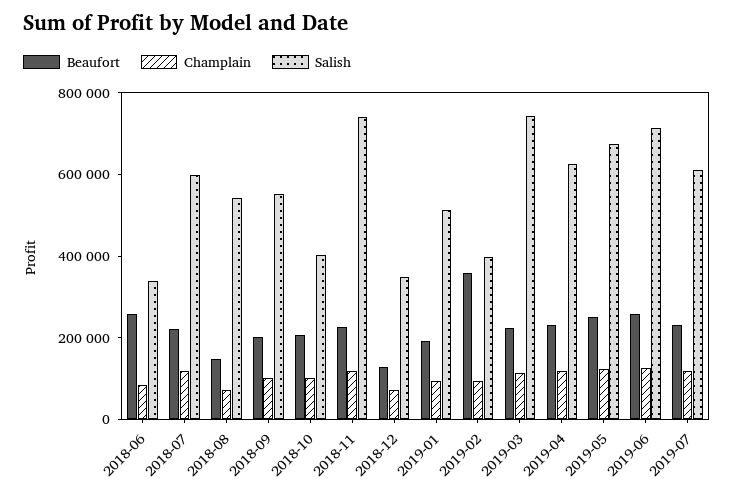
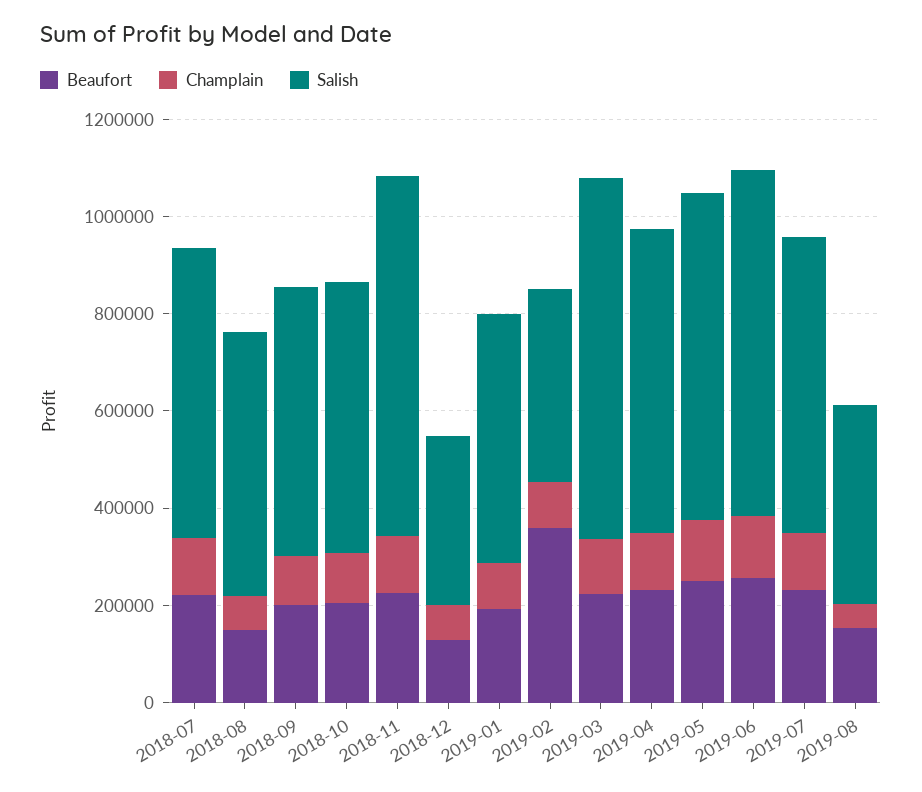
Beaufort, 2018-06: 250000 -> none
Champlain, 2018-06: 100000 -> none
Salish, 2018-06: 350000 -> none
Salish, 2018-10: 400000 -> 550000
Beaufort, 2019-08: none -> 150000
Champlain, 2019-08: none -> 50000
Salish, 2019-08: none -> 400000

